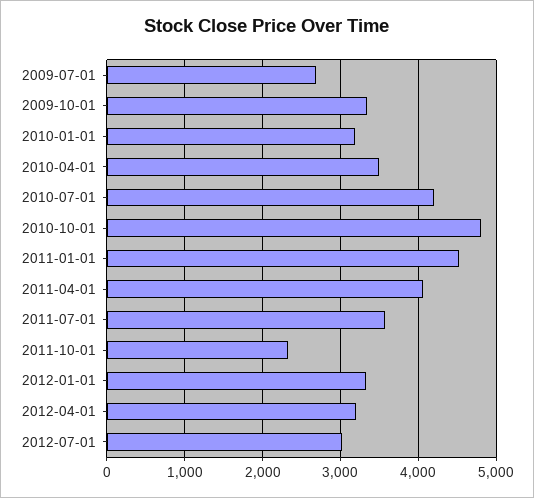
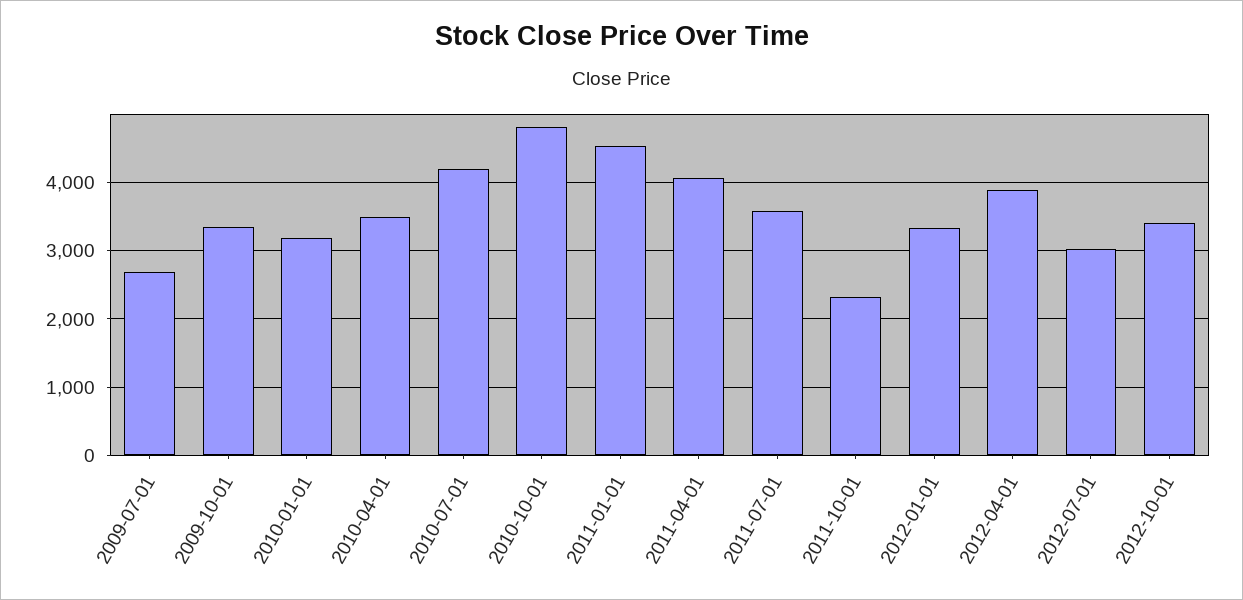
2012-04-01: 3200 -> 3900
2012-10-01: none -> 3400

